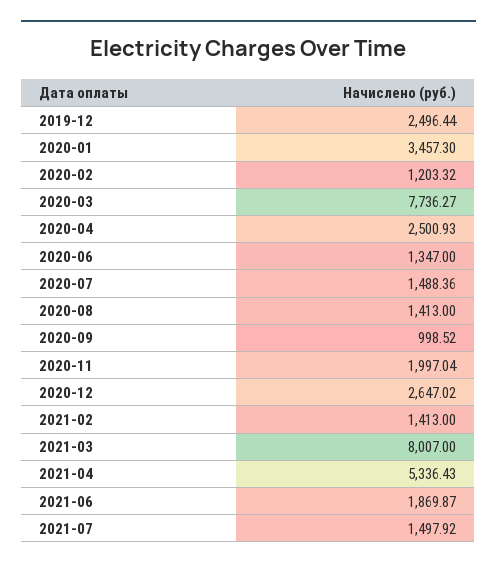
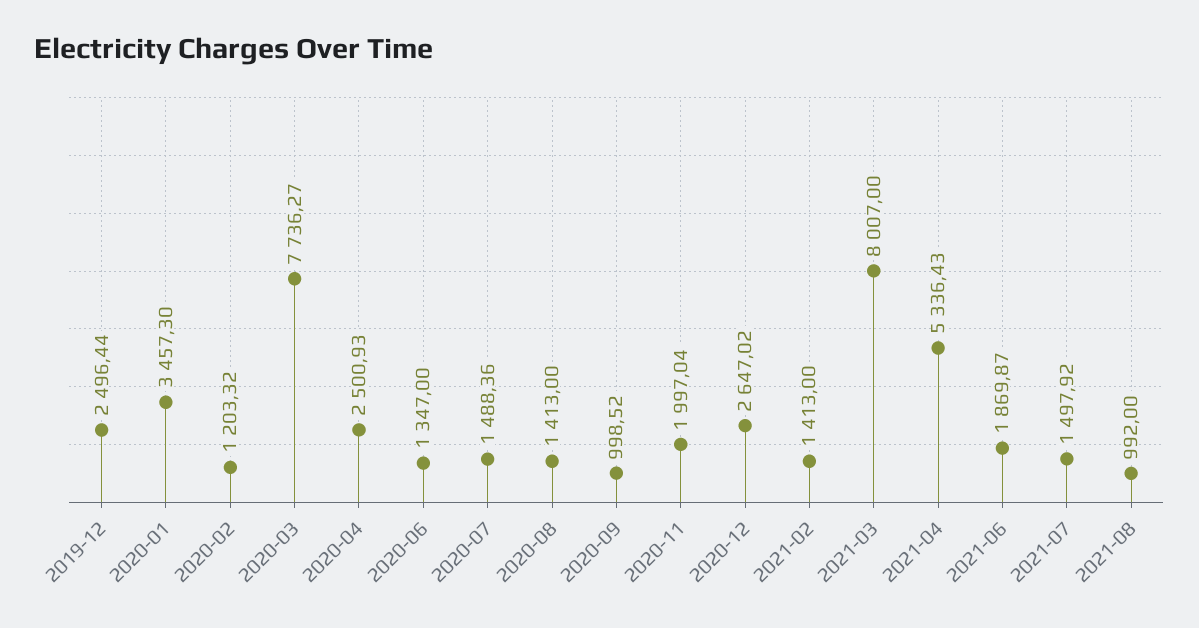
2021-08: none -> 992

